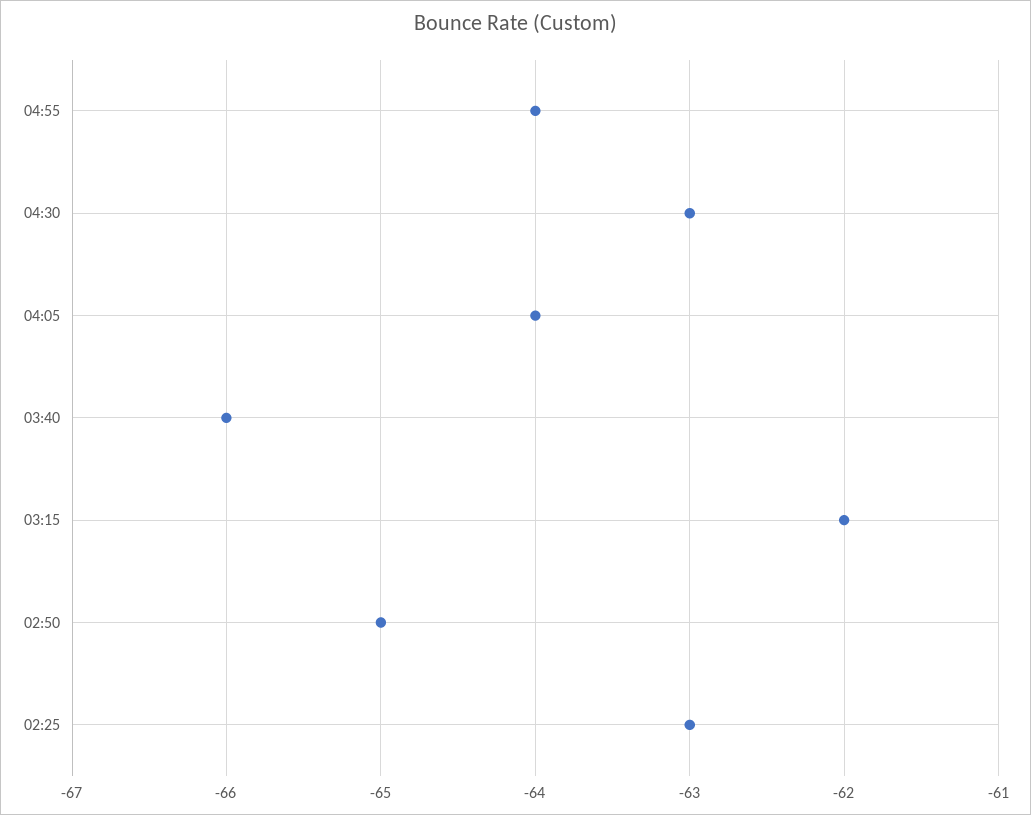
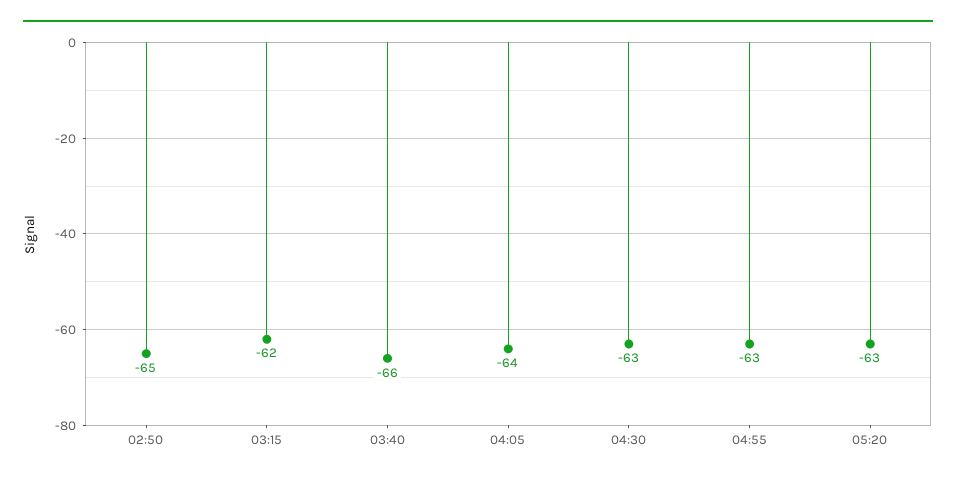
04:55: -64 -> -63
02:25: -63 -> none
05:20: none -> -63

